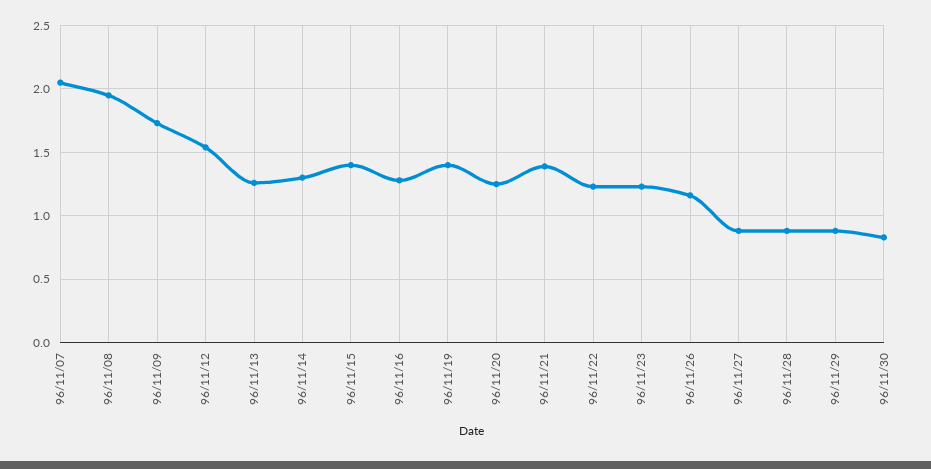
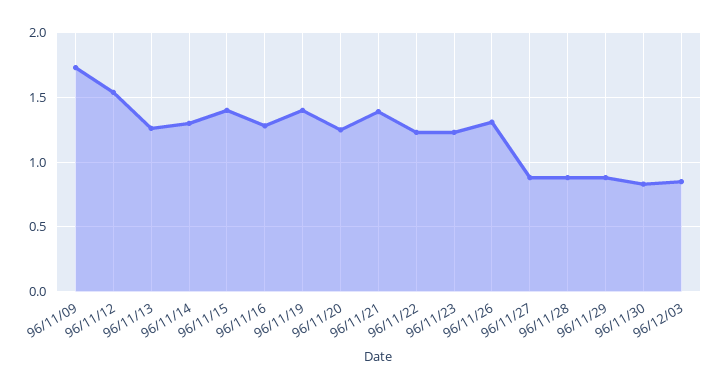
96/11/07: 2.05 -> none
96/11/08: 1.95 -> none
96/11/26: 1.15 -> 1.3
96/12/03: none -> 0.85

